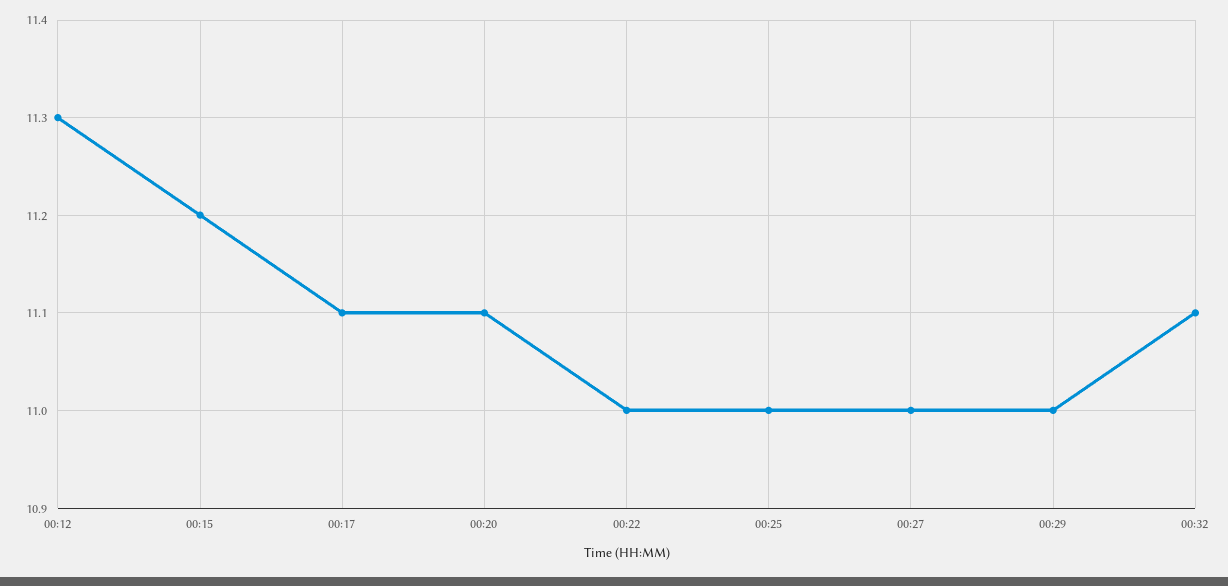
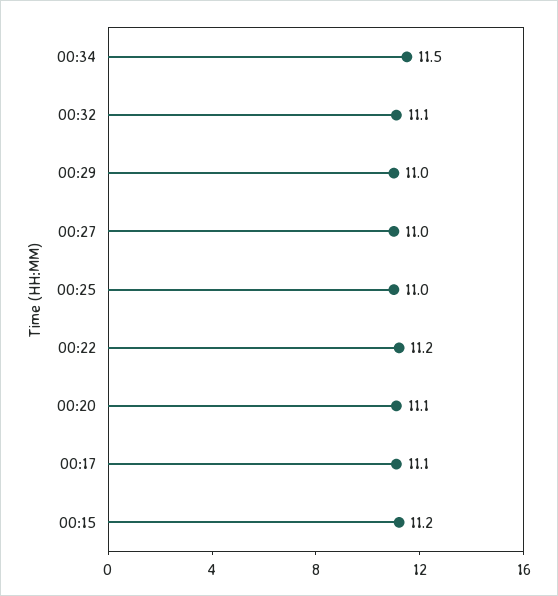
00:12: 11.3 -> none
00:22: 11 -> 11.2
00:34: none -> 11.5

